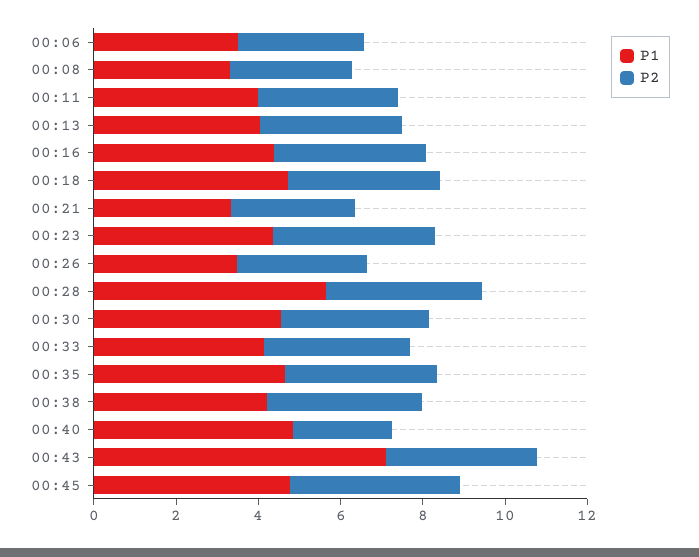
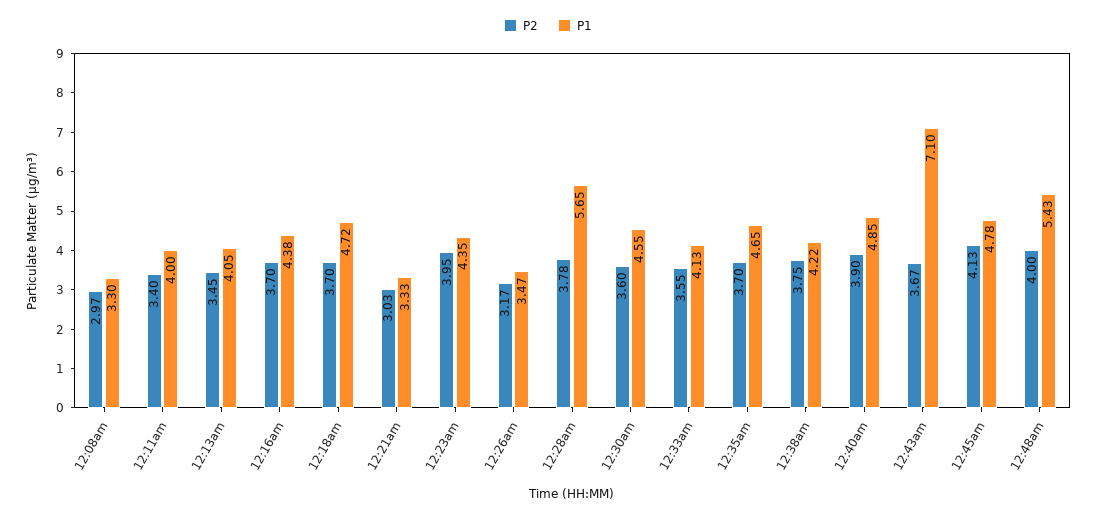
P1, 00:06: 3.5 -> none
P2, 00:06: 3 -> none
P2, 00:40: 2.5 -> 3.9
P2, 12:48am: none -> 4
P1, 12:48am: none -> 5.43

